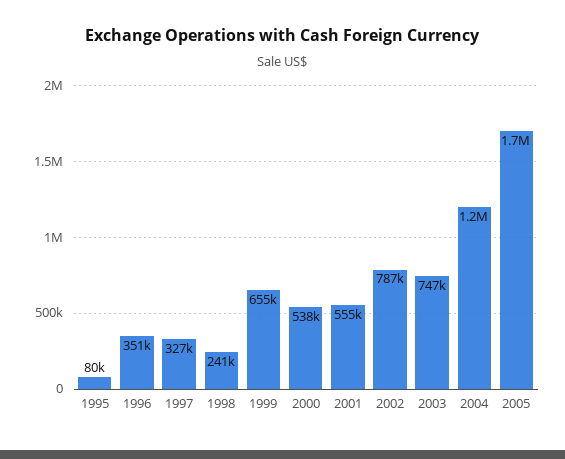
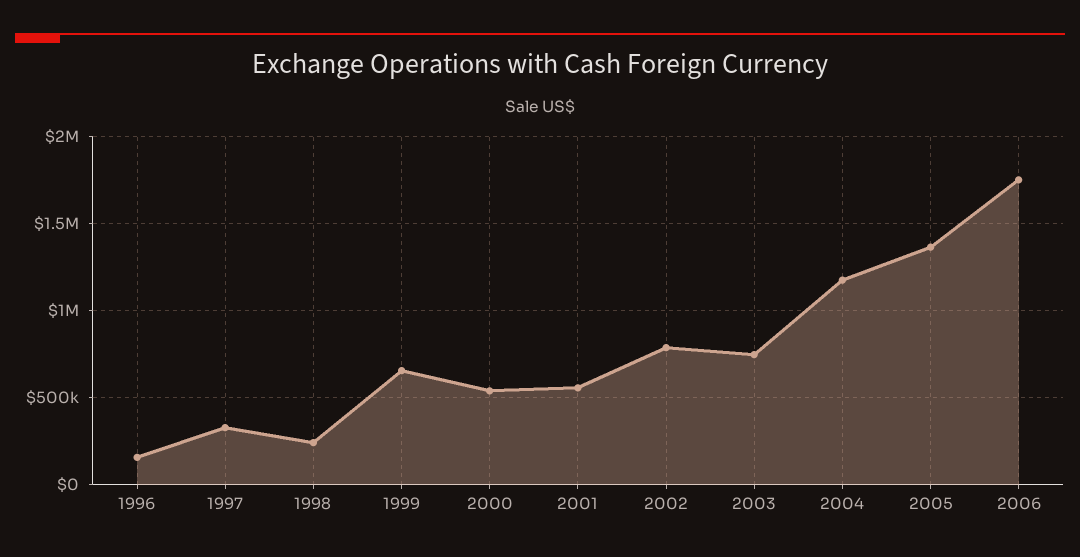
1995: 80000 -> none
1996: 351000 -> 150000
2005: 1700000 -> 1350000
2006: none -> 1750000

